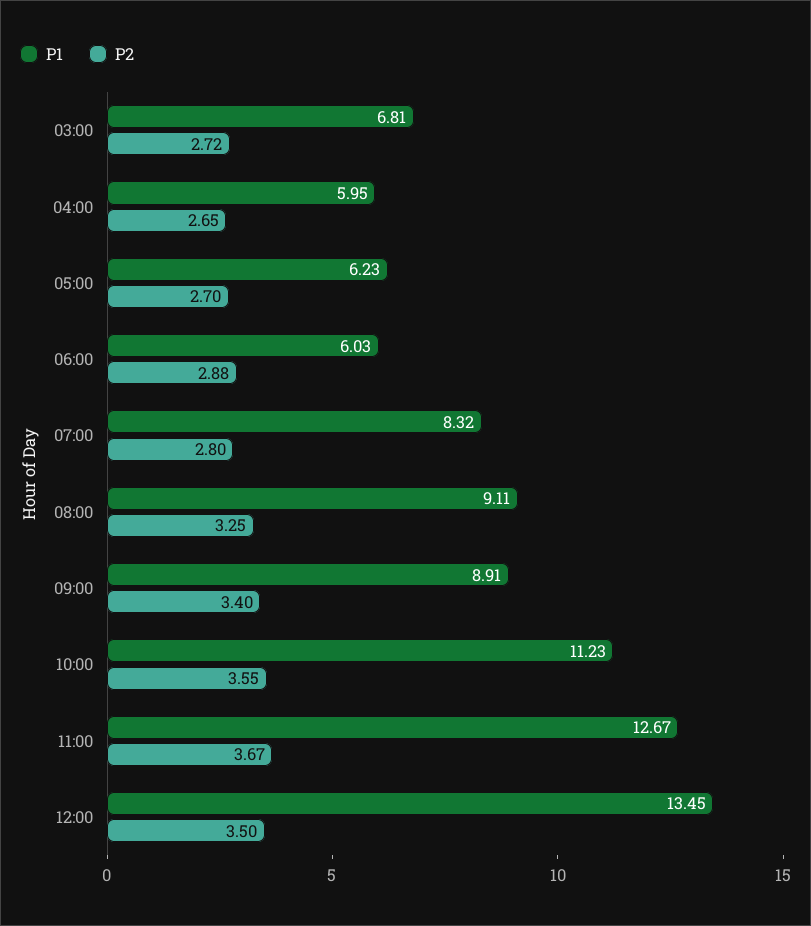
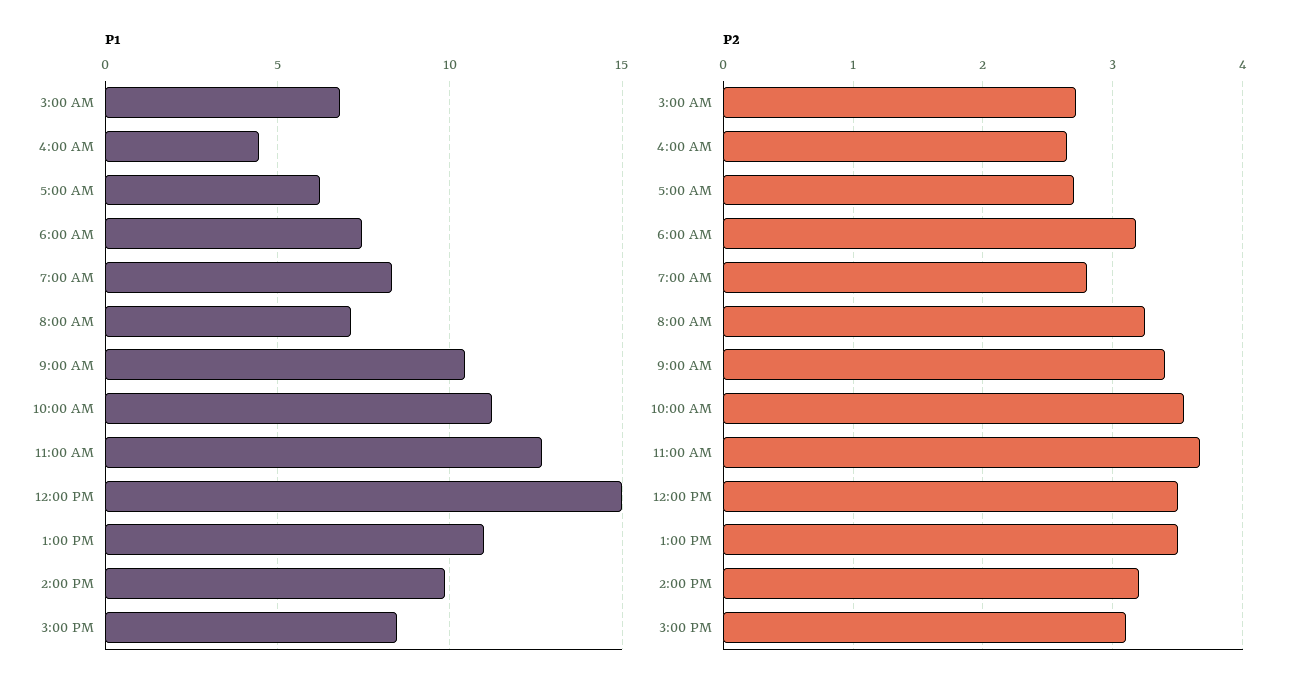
P1, 04:00: 5.95 -> 4.5
P1, 06:00: 6.03 -> 7.5
P2, 06:00: 2.88 -> 3.2
P1, 08:00: 9.11 -> 7
P1, 09:00: 8.91 -> 10.5
P1, 12:00: 13.45 -> 15
P1, 1:00 PM: none -> 11
P1, 2:00 PM: none -> 10
P1, 3:00 PM: none -> 8.5
P2, 1:00 PM: none -> 3.5
P2, 2:00 PM: none -> 3.2
P2, 3:00 PM: none -> 3.1

